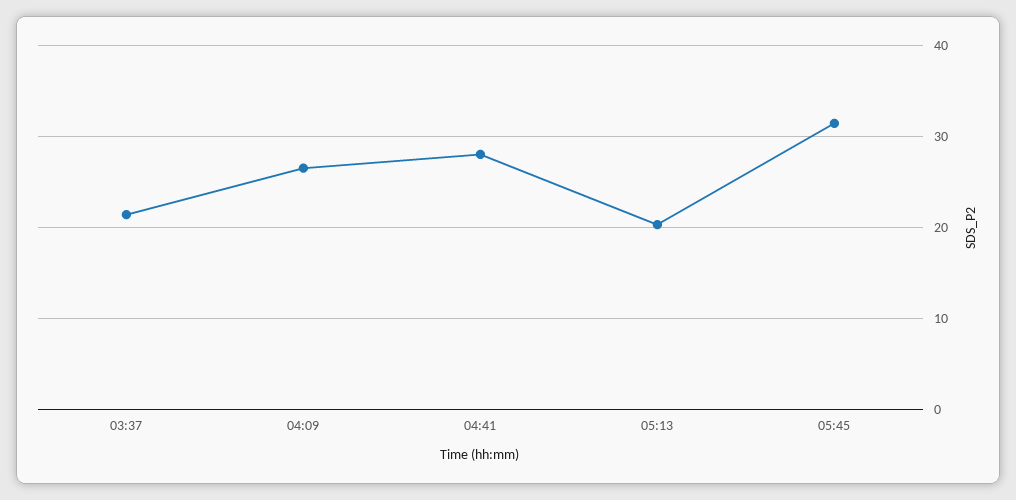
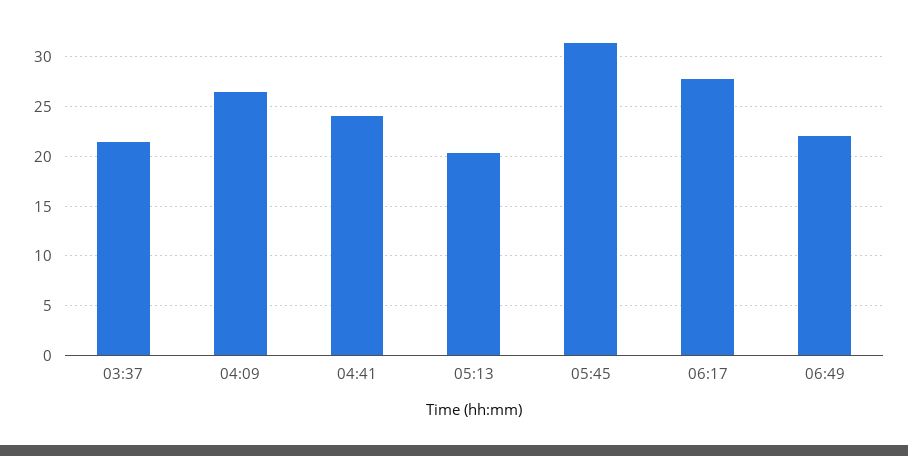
04:41: 28 -> 24
06:17: none -> 28
06:49: none -> 22

